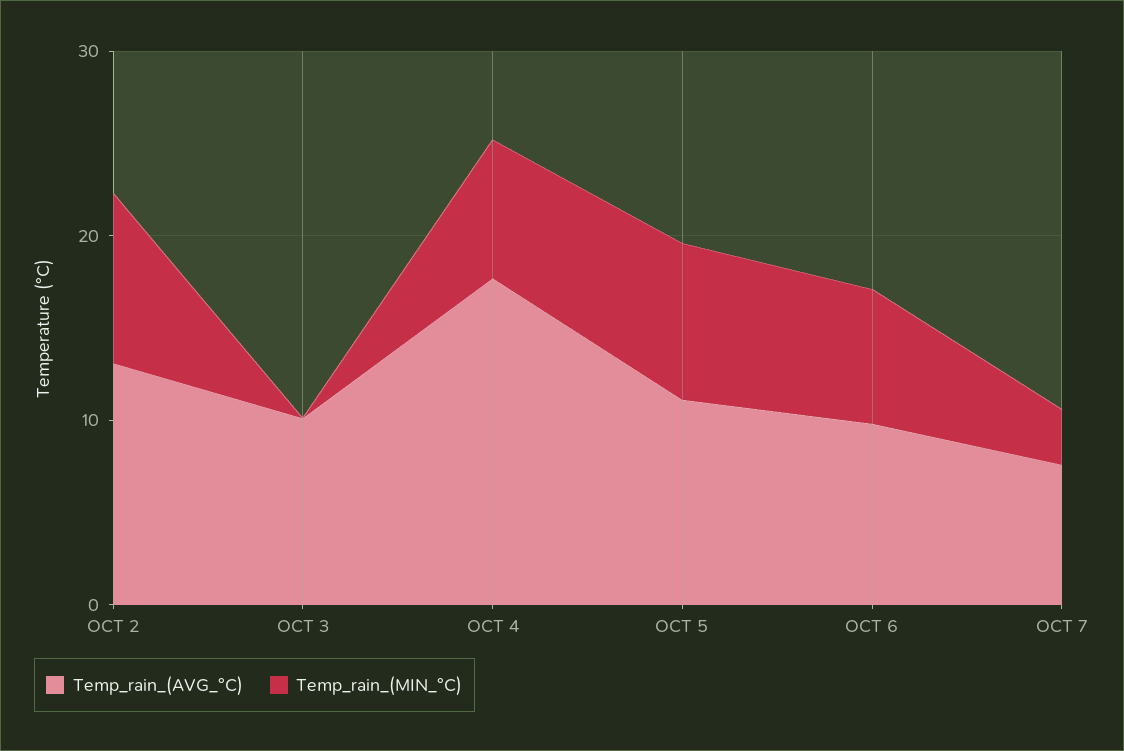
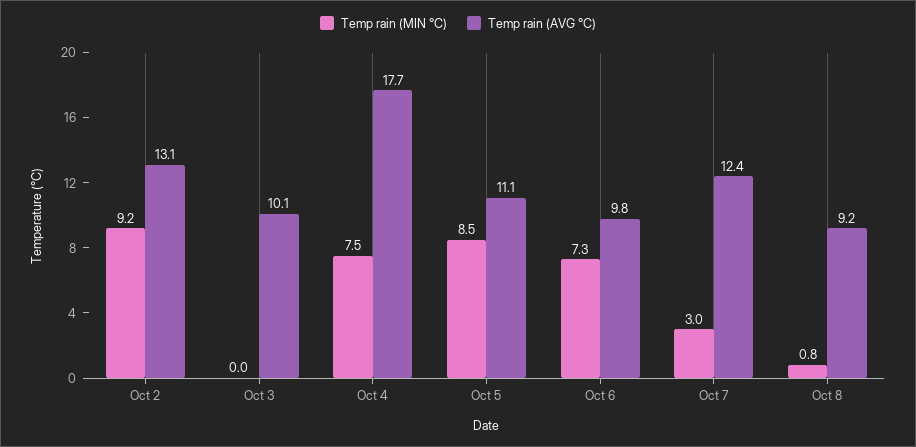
Temp_rain_(AVG_°C), OCT 7: 8 -> 12.4
Temp_rain_(MIN_°C), Oct 8: none -> 0.8
Temp_rain_(AVG_°C), Oct 8: none -> 9.2

